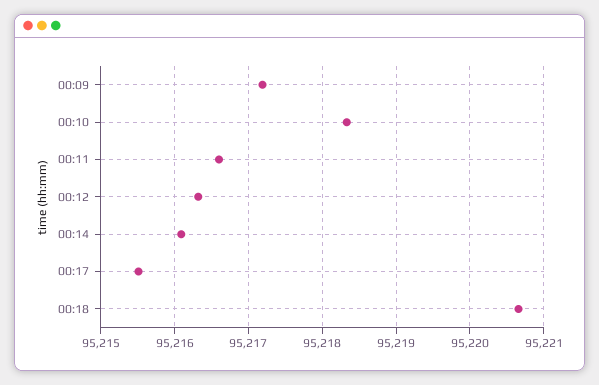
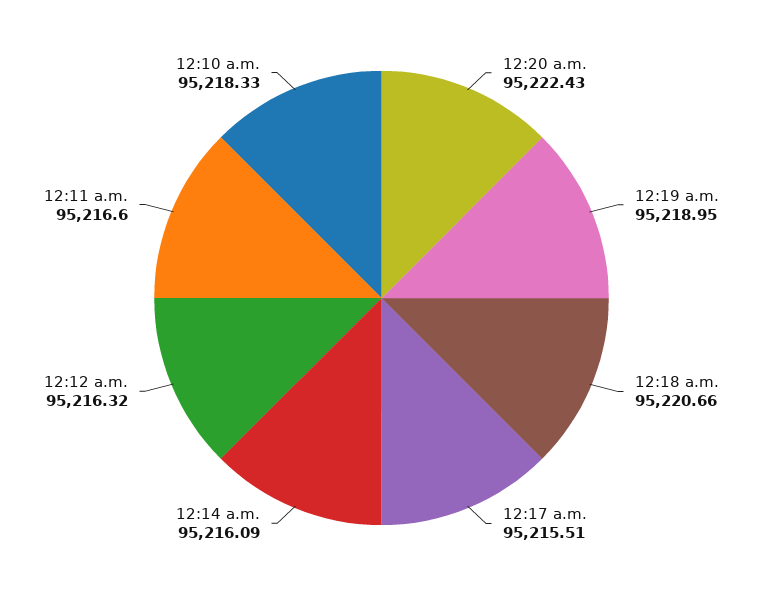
00:09: 95217.2 -> none
12:20 a.m.: none -> 95222.43
12:19 a.m.: none -> 95218.95

